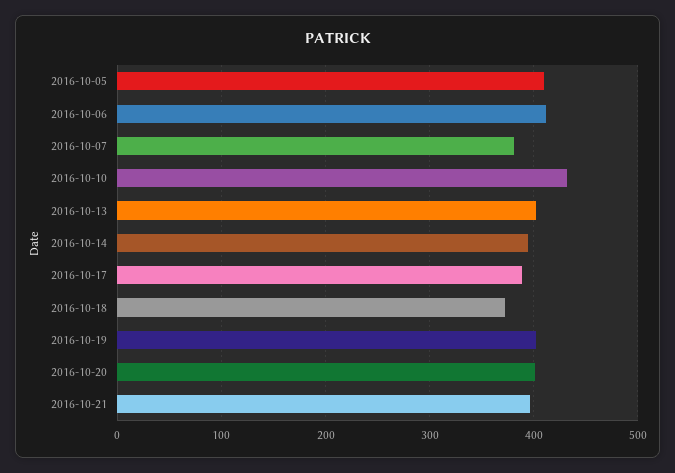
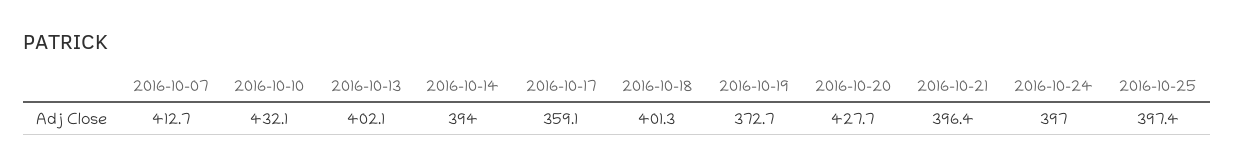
2016-10-05: 410 -> none
2016-10-06: 410 -> none
2016-10-07: 380 -> 412.7
2016-10-17: 390 -> 359.1
2016-10-18: 370 -> 401.3
2016-10-19: 400 -> 372.7
2016-10-20: 400 -> 427.7
2016-10-24: none -> 397
2016-10-25: none -> 397.4

